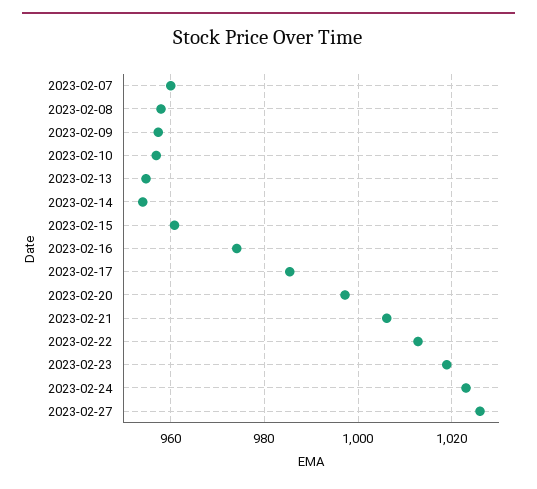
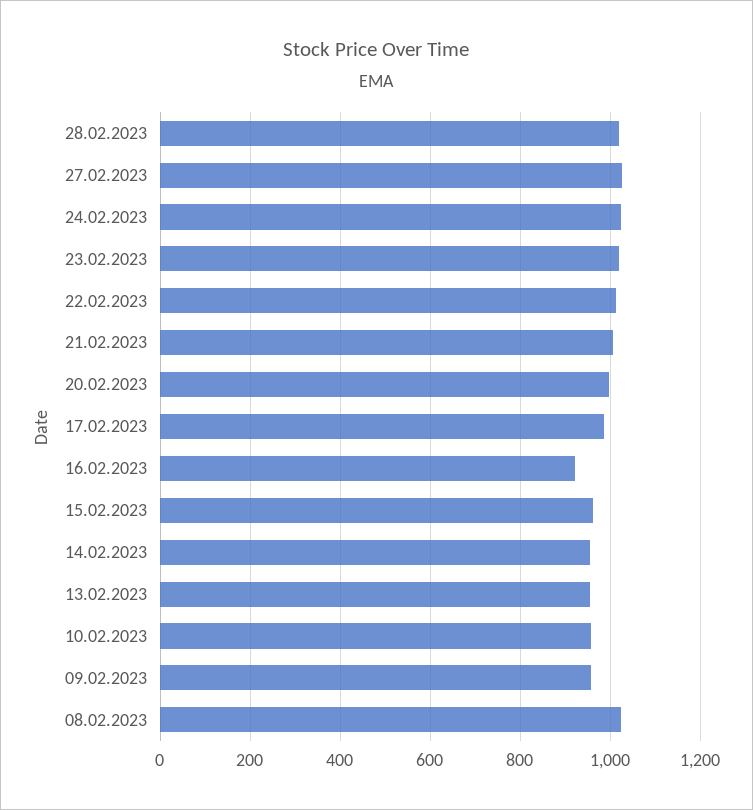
2023-02-07: 960 -> none
2023-02-08: 958 -> 1020
2023-02-16: 974 -> 920
28.02.2023: none -> 1020

